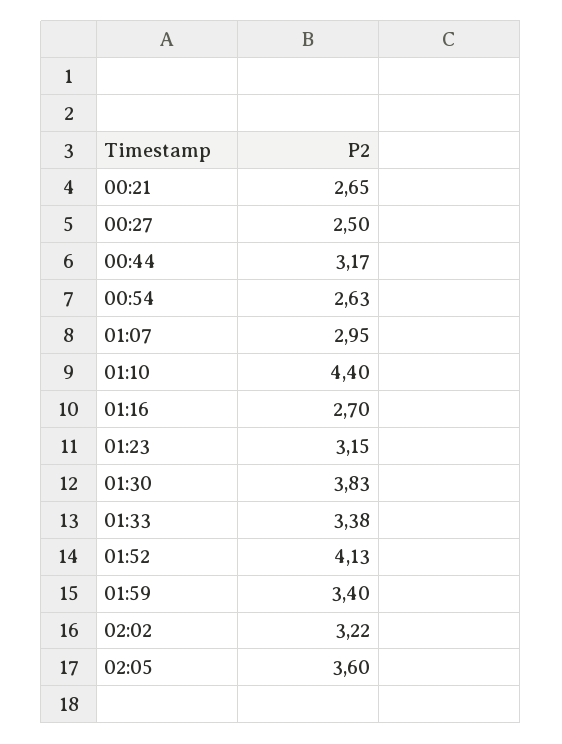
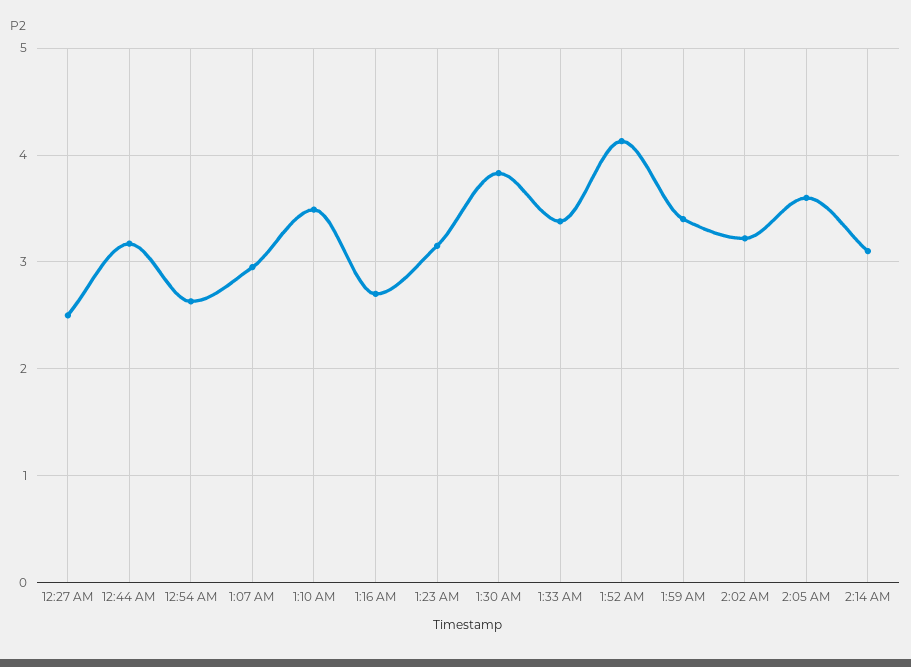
00:21: 2.65 -> none
01:10: 4.4 -> 3.5
2:14 AM: none -> 3.1

